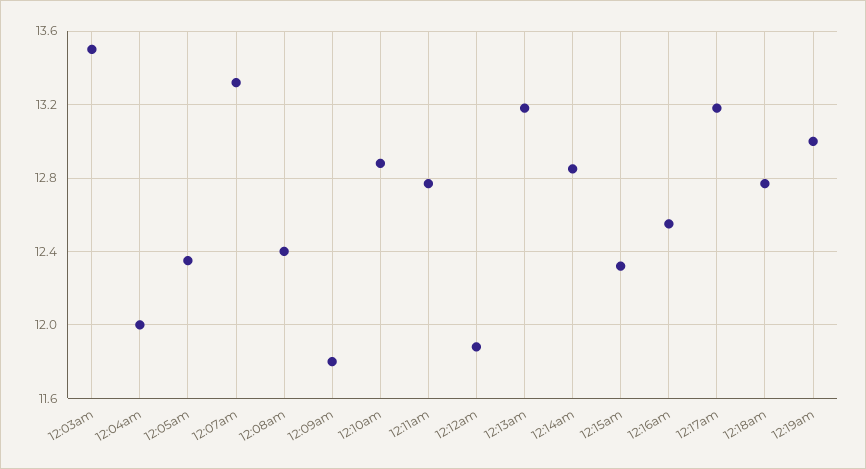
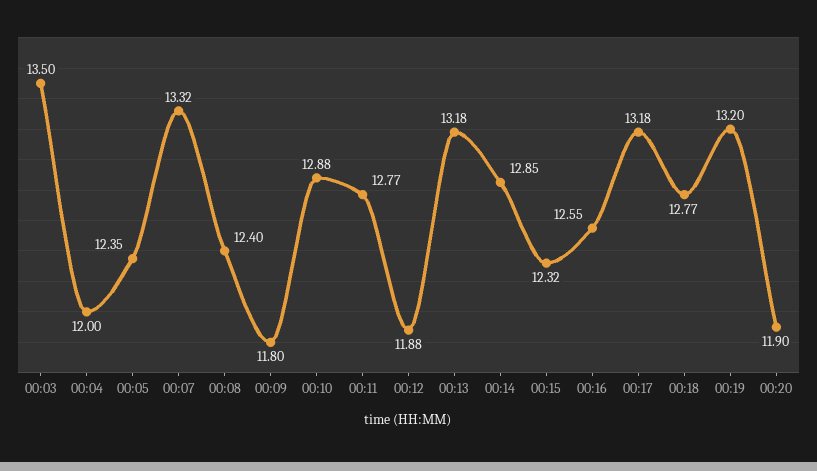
12:19am: 13 -> 13.2
00:20: none -> 11.9

